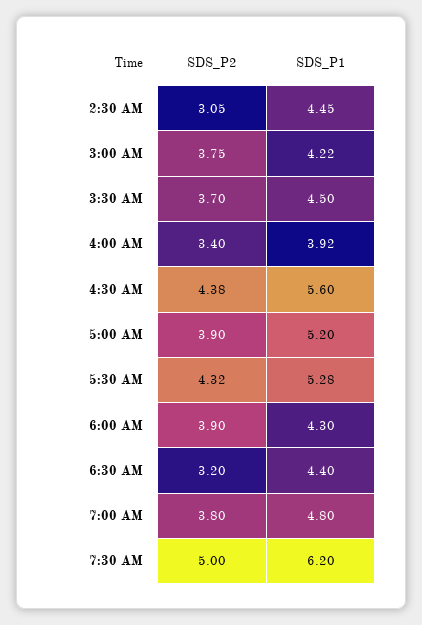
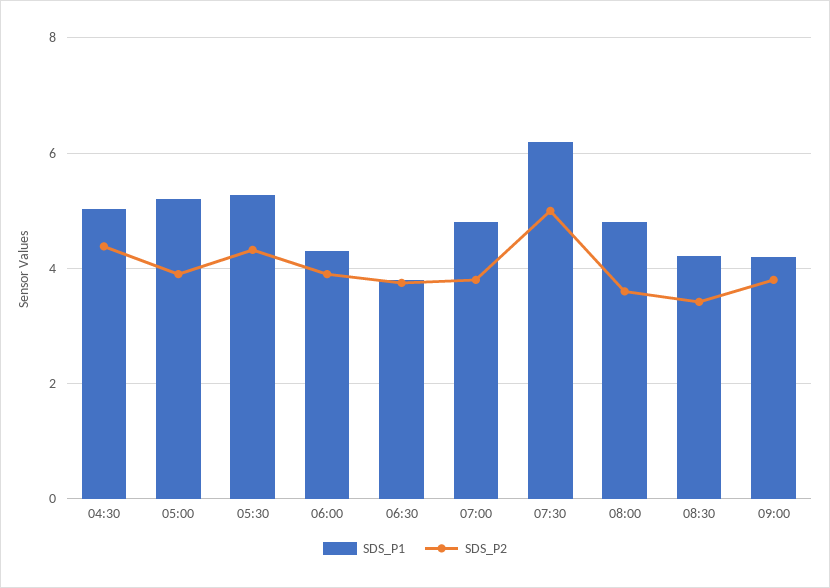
SDS_P2, 2:30 AM: 3.05 -> none
SDS_P1, 2:30 AM: 4.45 -> none
SDS_P2, 3:00 AM: 3.75 -> none
SDS_P1, 3:00 AM: 4.22 -> none
SDS_P2, 3:30 AM: 3.7 -> none
SDS_P1, 3:30 AM: 4.5 -> none
SDS_P2, 4:00 AM: 3.4 -> none
SDS_P1, 4:00 AM: 3.92 -> none
SDS_P1, 4:30 AM: 5.6 -> 5
SDS_P2, 6:30 AM: 3.2 -> 3.8
SDS_P1, 6:30 AM: 4.4 -> 3.8
SDS_P1, 08:00: none -> 4.8
SDS_P2, 08:00: none -> 3.6
SDS_P1, 08:30: none -> 4.2
SDS_P2, 08:30: none -> 3.4
SDS_P1, 09:00: none -> 4.2
SDS_P2, 09:00: none -> 3.8

